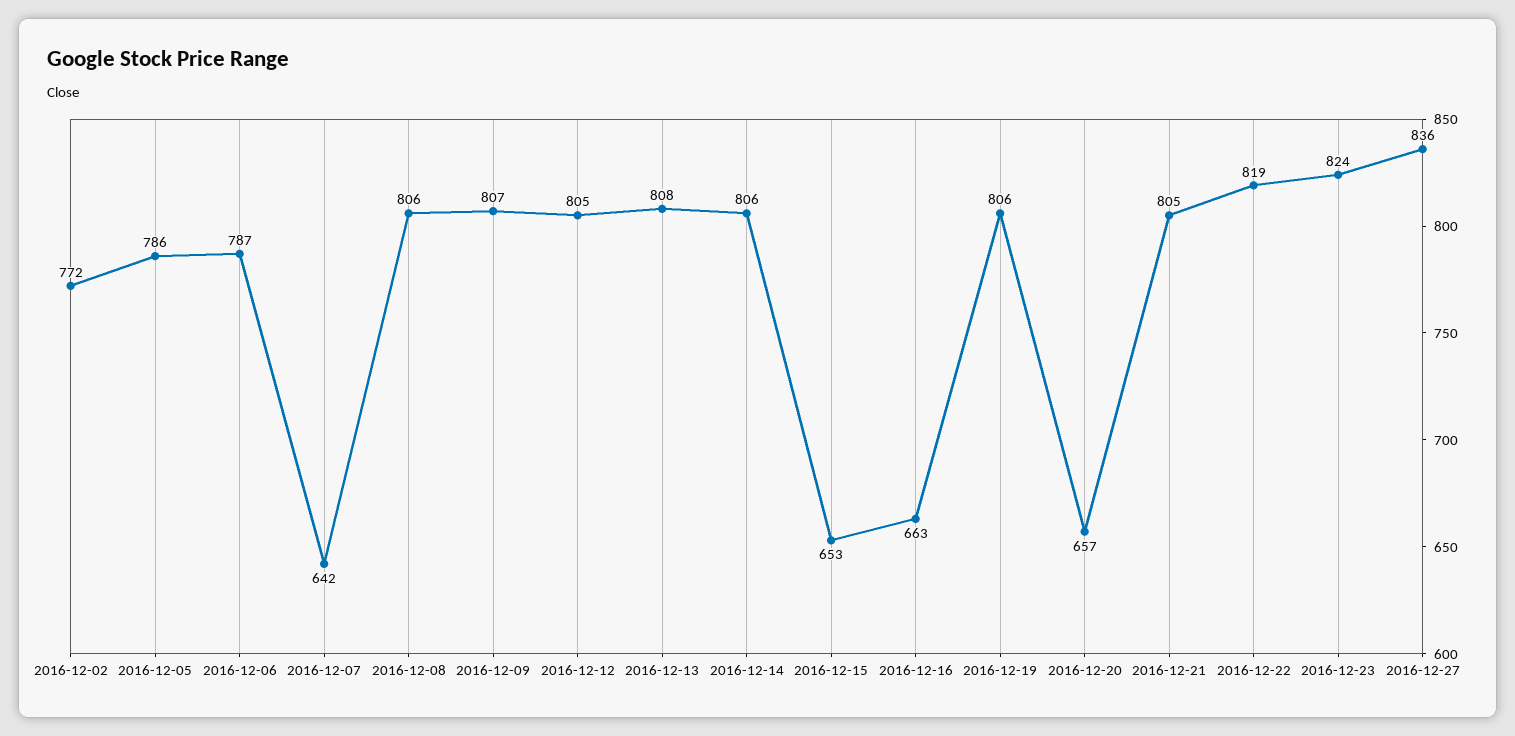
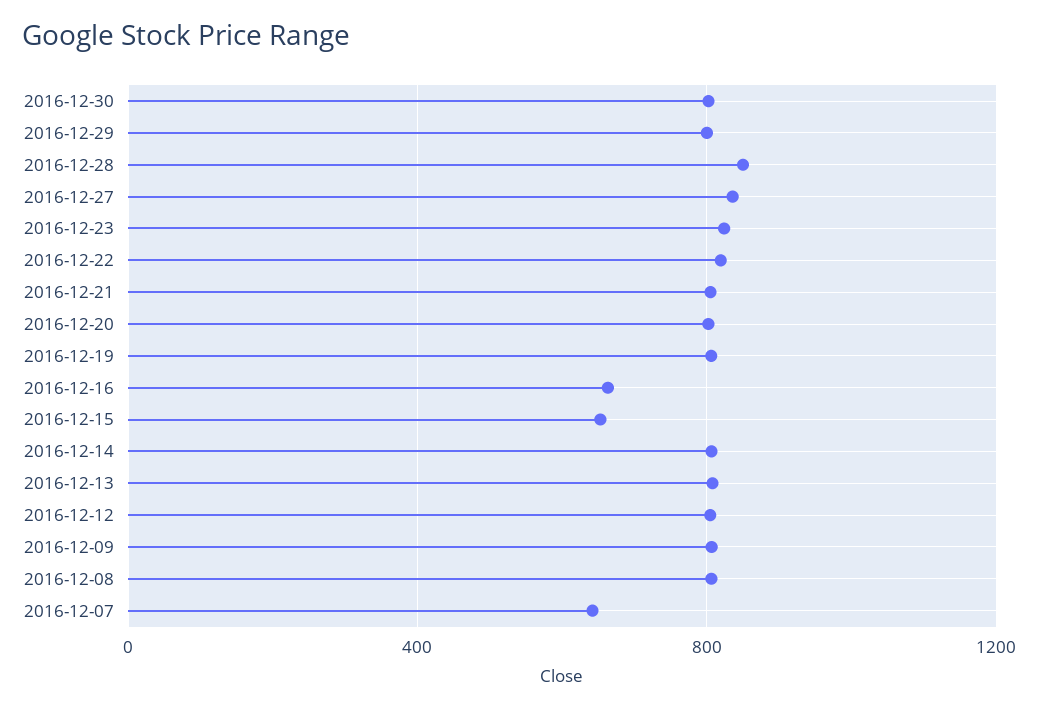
2016-12-02: 772 -> none
2016-12-05: 786 -> none
2016-12-06: 787 -> none
2016-12-20: 657 -> 800
2016-12-30: none -> 800
2016-12-29: none -> 800
2016-12-28: none -> 850

